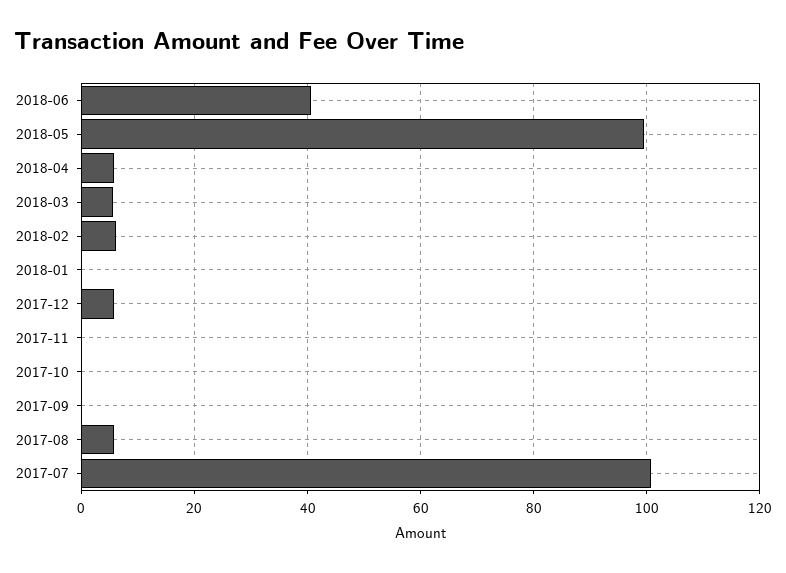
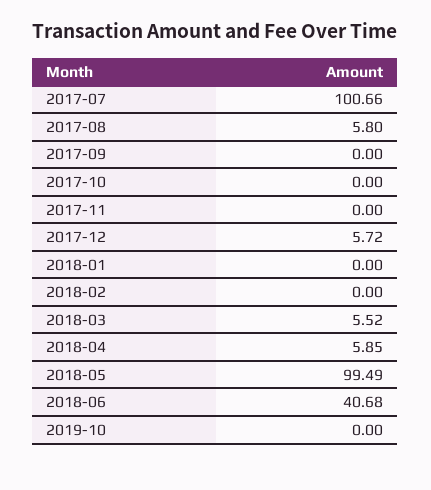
2018-02: 6 -> 0
2019-10: none -> 0

